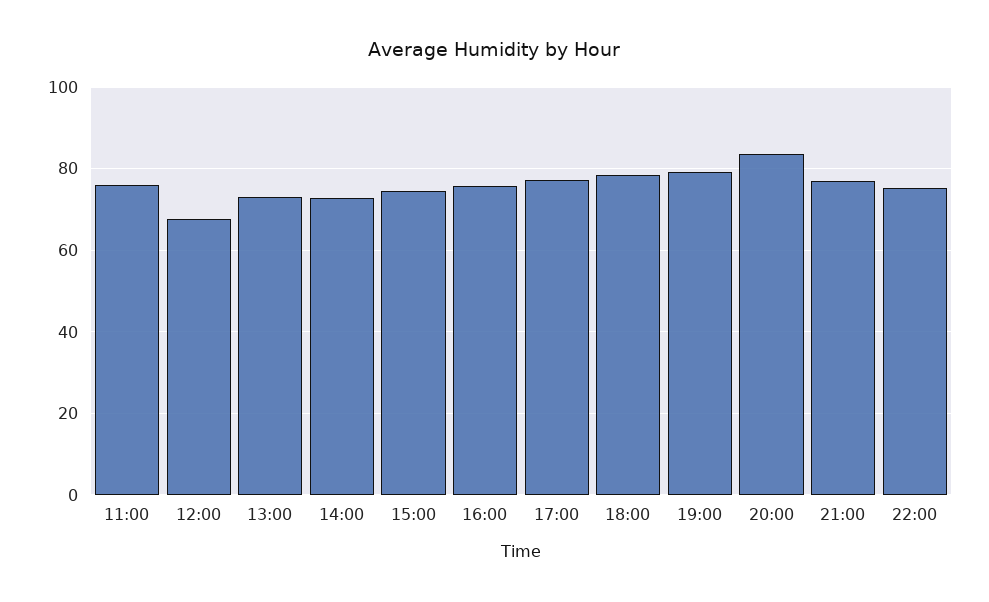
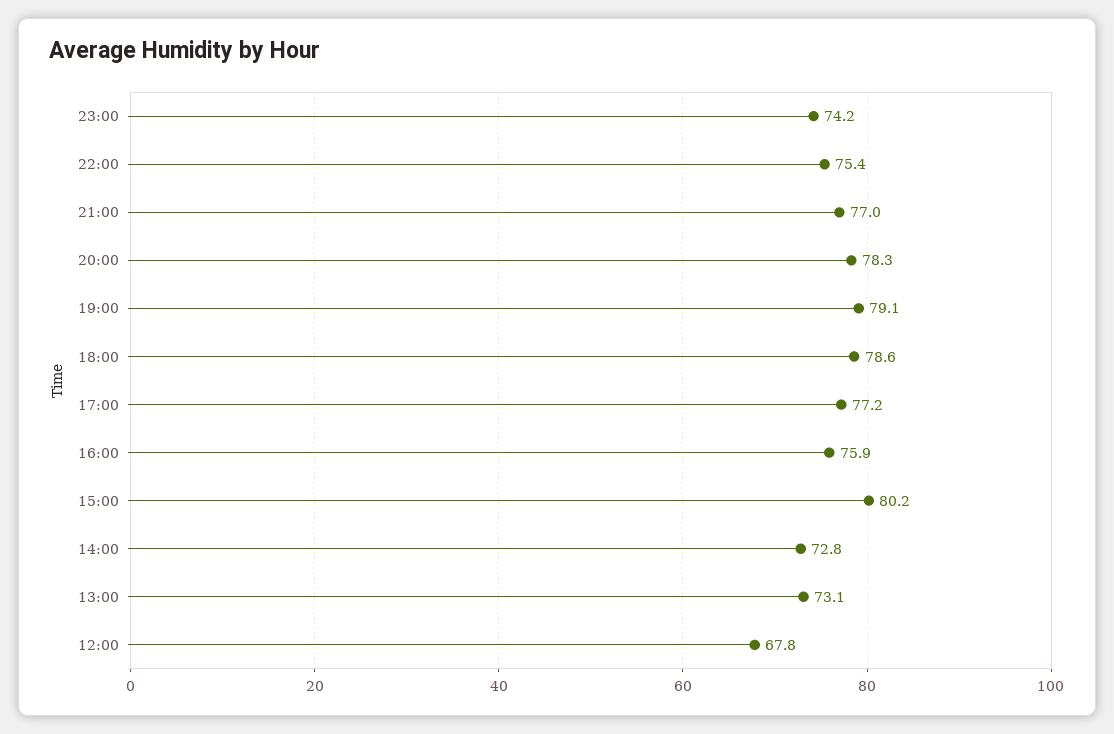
11:00: 76 -> none
15:00: 74 -> 80.2
20:00: 84 -> 78.3
23:00: none -> 74.2

